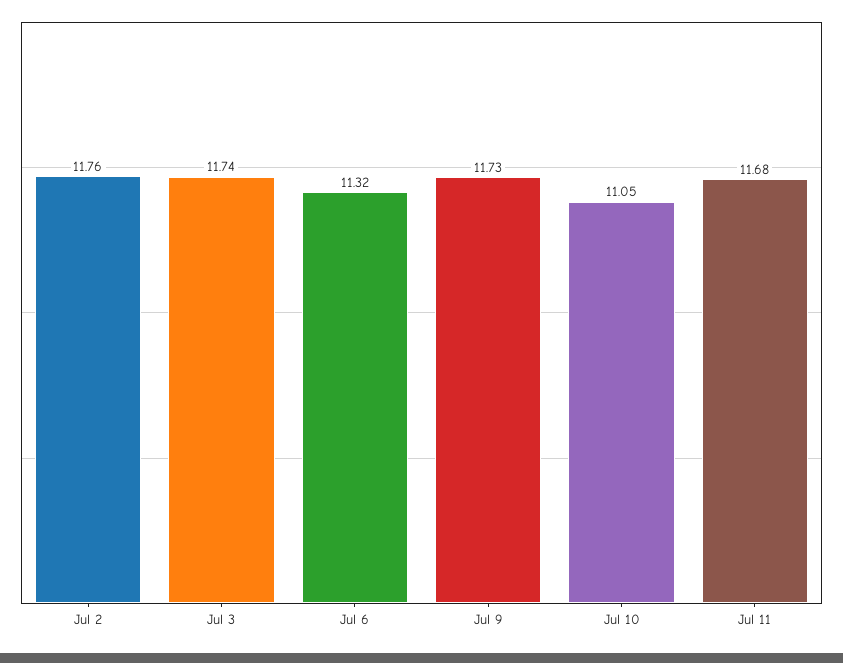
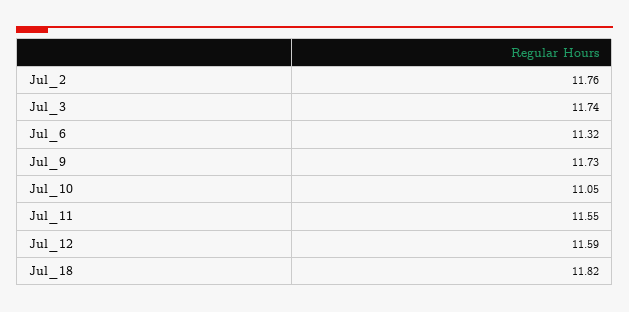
Jul 11: 11.68 -> 11.55
Jul_12: none -> 11.59
Jul_18: none -> 11.82

